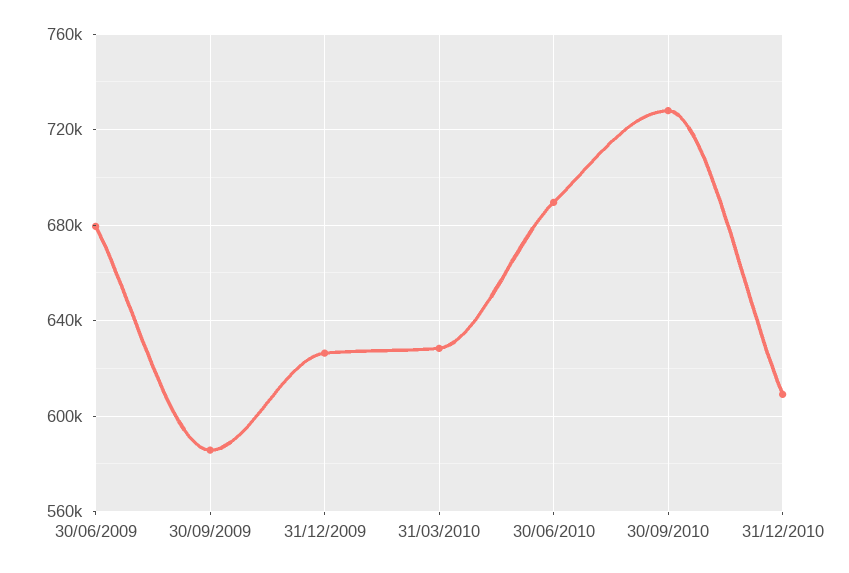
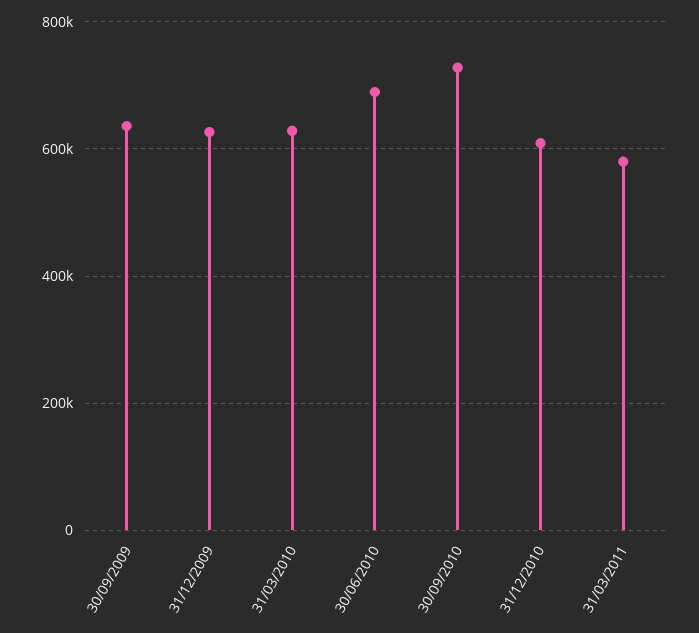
30/06/2009: 680000 -> none
30/09/2009: 585000 -> 640000
31/03/2011: none -> 580000

